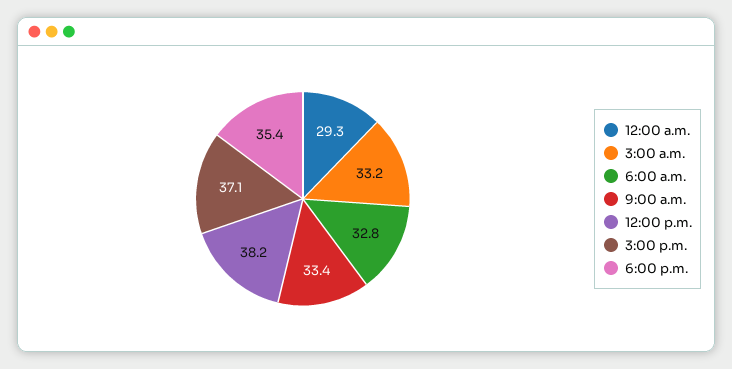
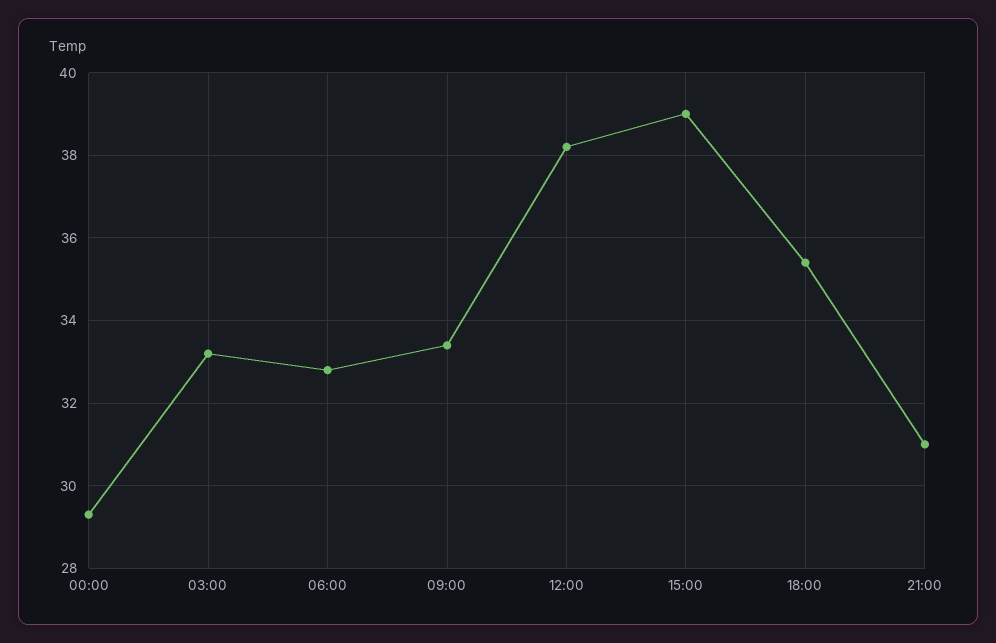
3:00 p.m.: 37.1 -> 39
21:00: none -> 31

